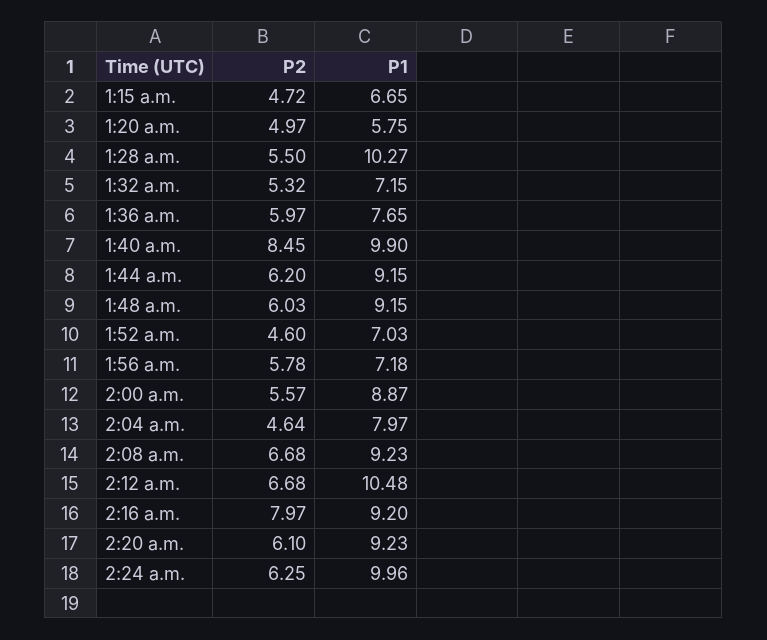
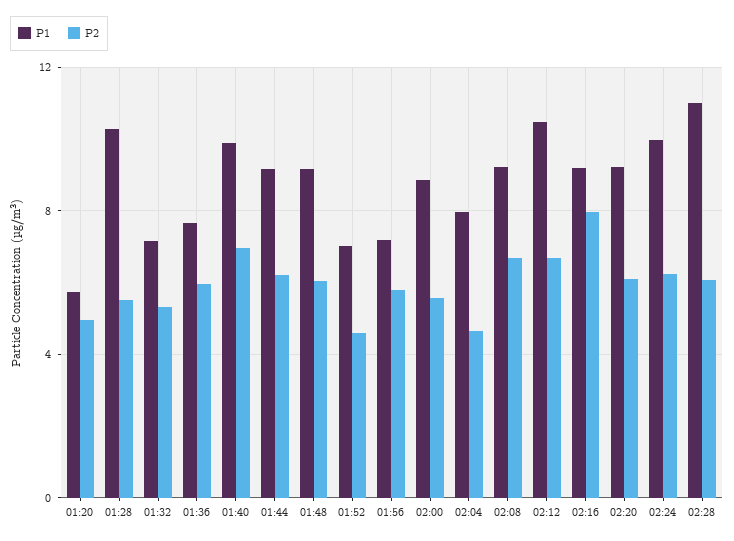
P2, 1:15 a.m.: 4.72 -> none
P1, 1:15 a.m.: 6.65 -> none
P2, 1:40 a.m.: 8.45 -> 7
P1, 02:28: none -> 11
P2, 02:28: none -> 6

